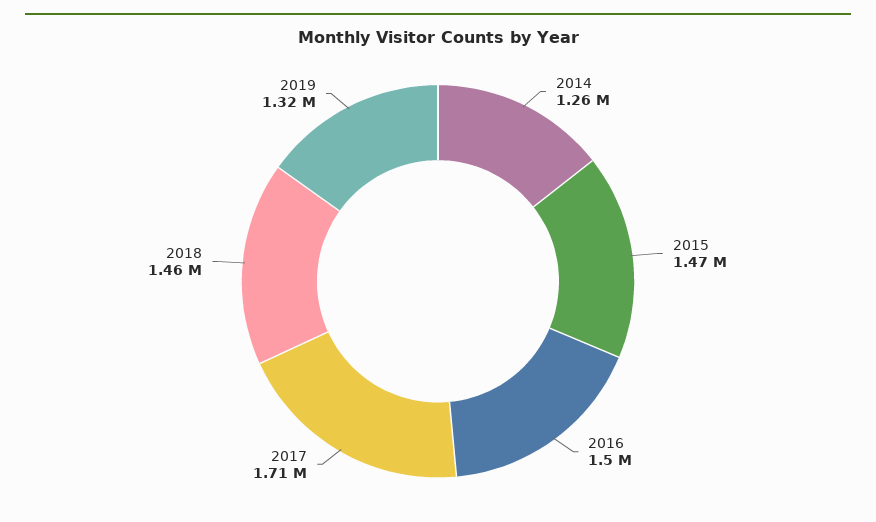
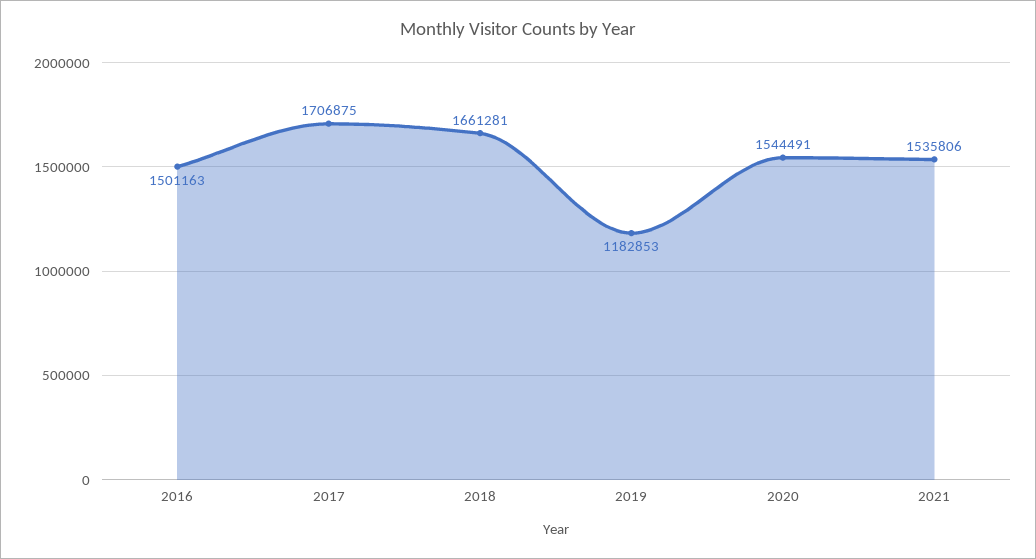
2014: 1260000 -> none
2015: 1470000 -> none
2018: 1460000 -> 1661281
2019: 1320000 -> 1182853
2020: none -> 1544491
2021: none -> 1535806

